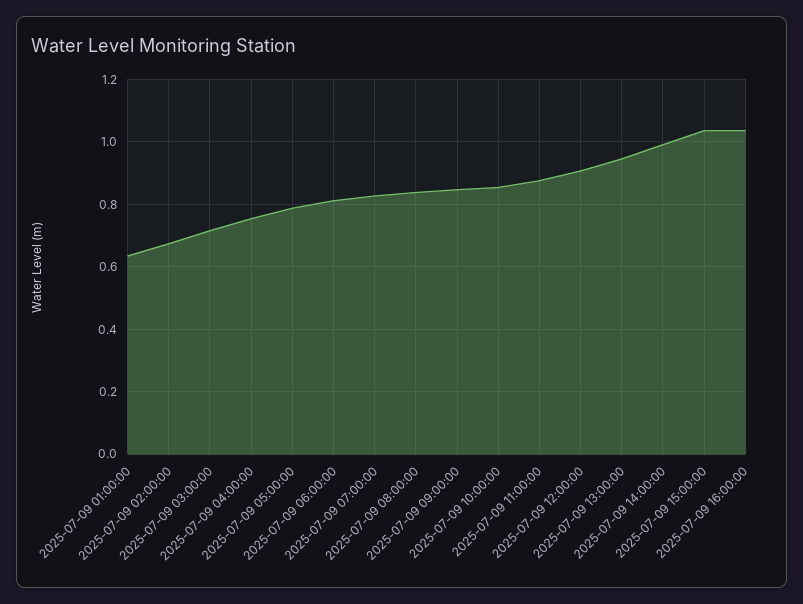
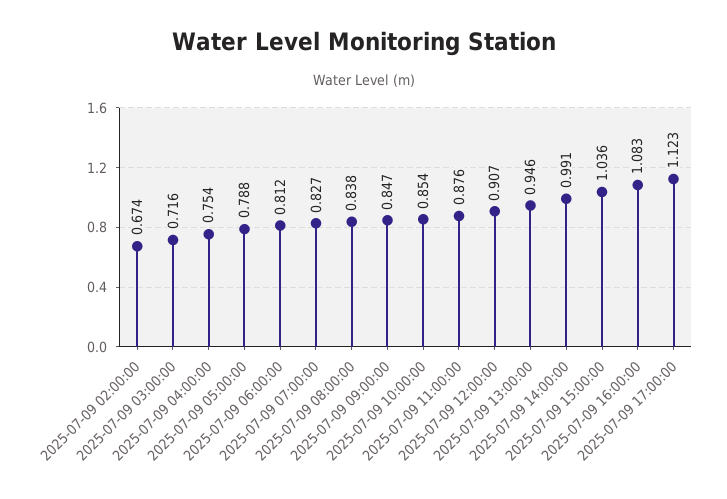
2025-07-09 01:00:00: 0.64 -> none
2025-07-09 16:00:00: 1.04 -> 1.083
2025-07-09 17:00:00: none -> 1.123

